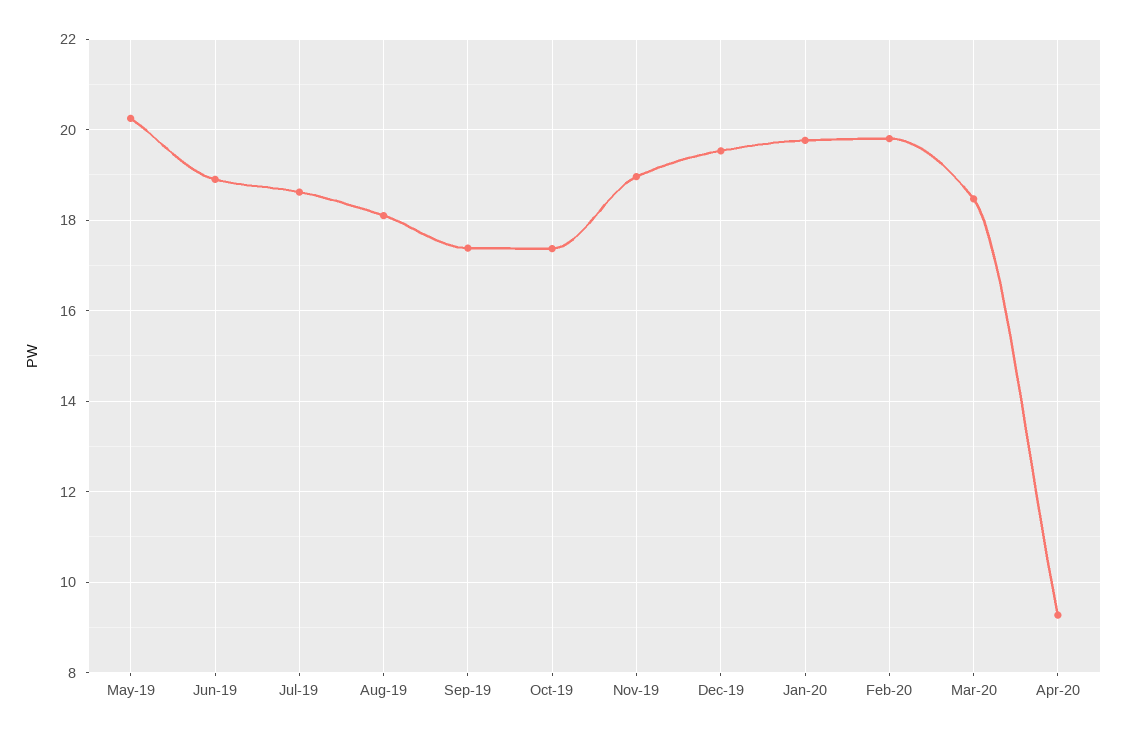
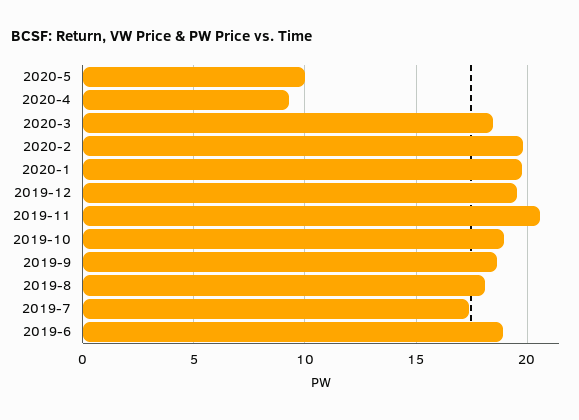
May-19: 20.2 -> none
Jul-19: 18.6 -> 17.5
Sep-19: 17.4 -> 18.5
Oct-19: 17.4 -> 19
Nov-19: 19 -> 20.5
2020-5: none -> 10

